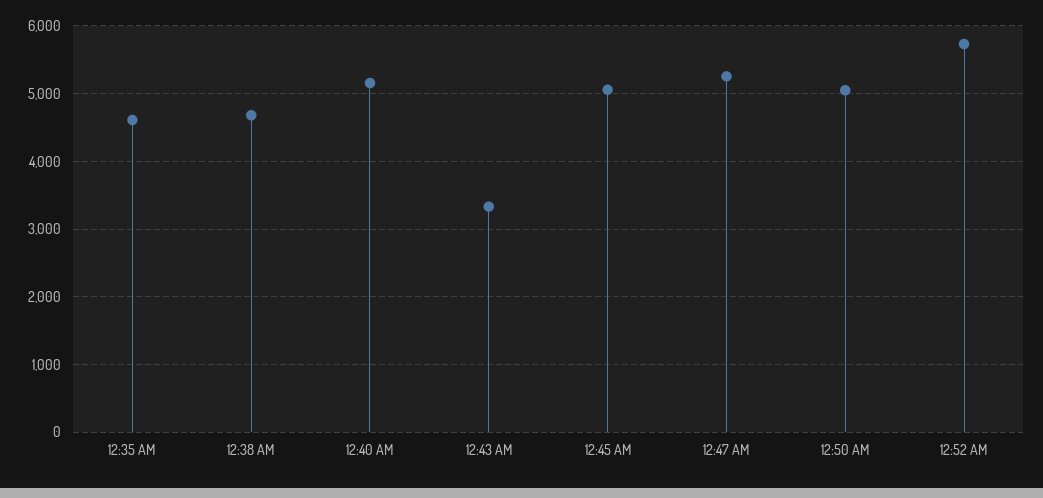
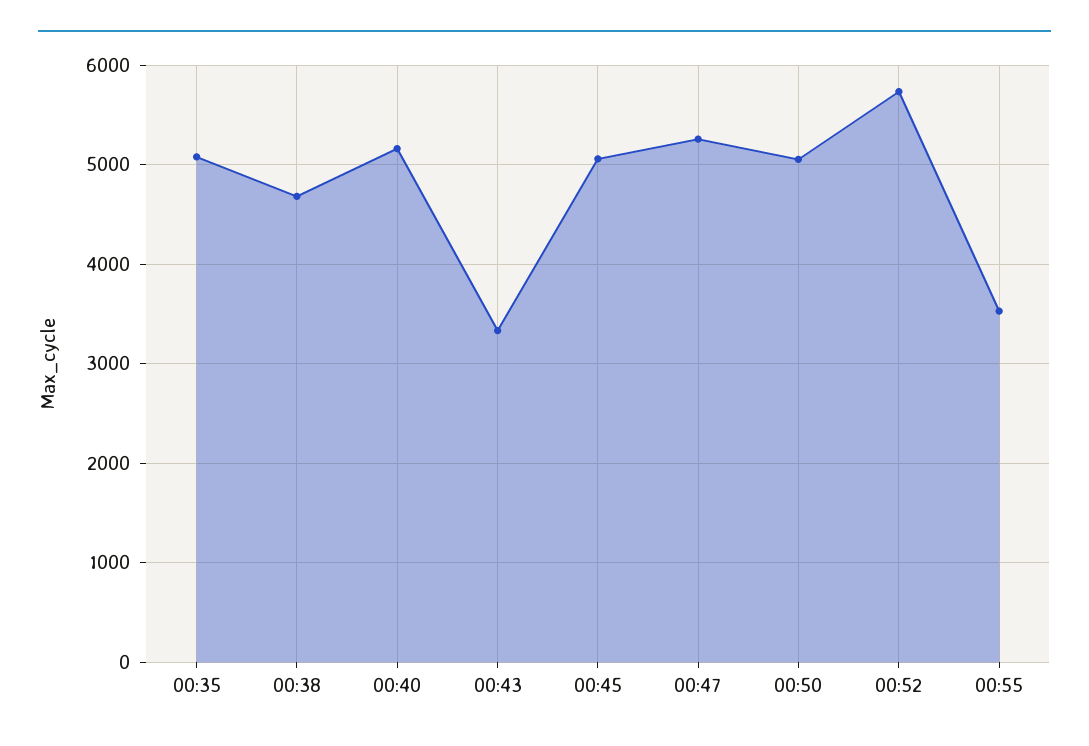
12:35 AM: 4600 -> 5100
00:55: none -> 3500

